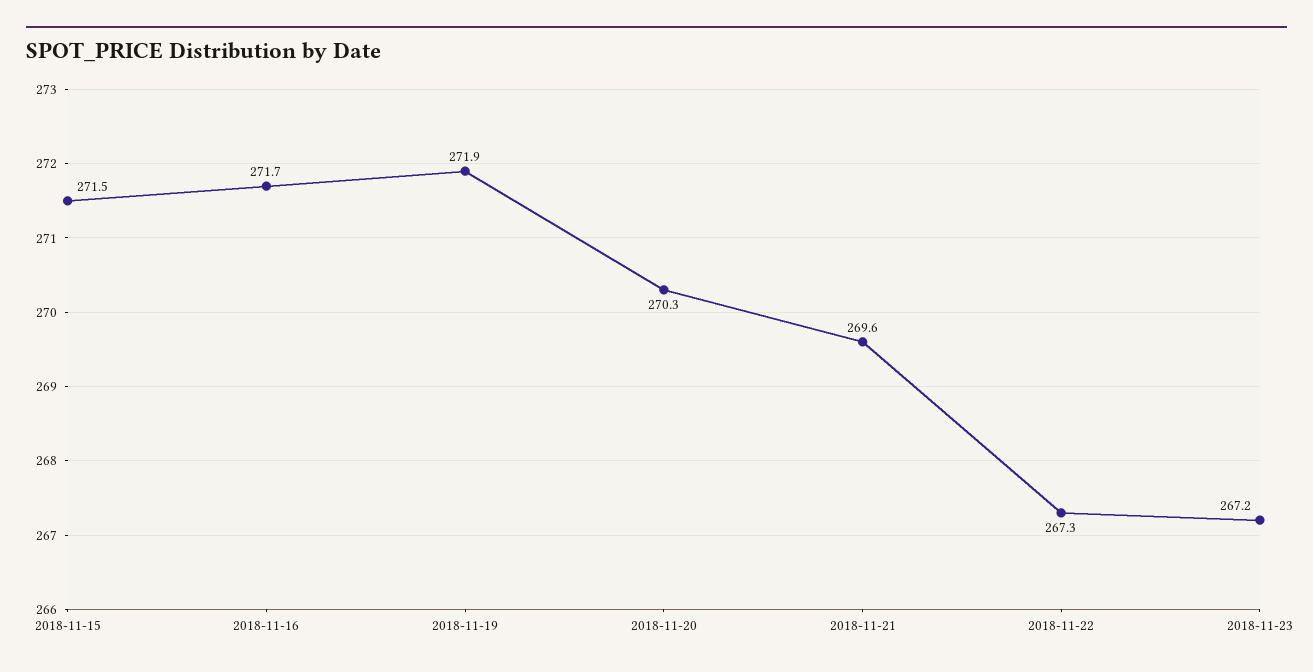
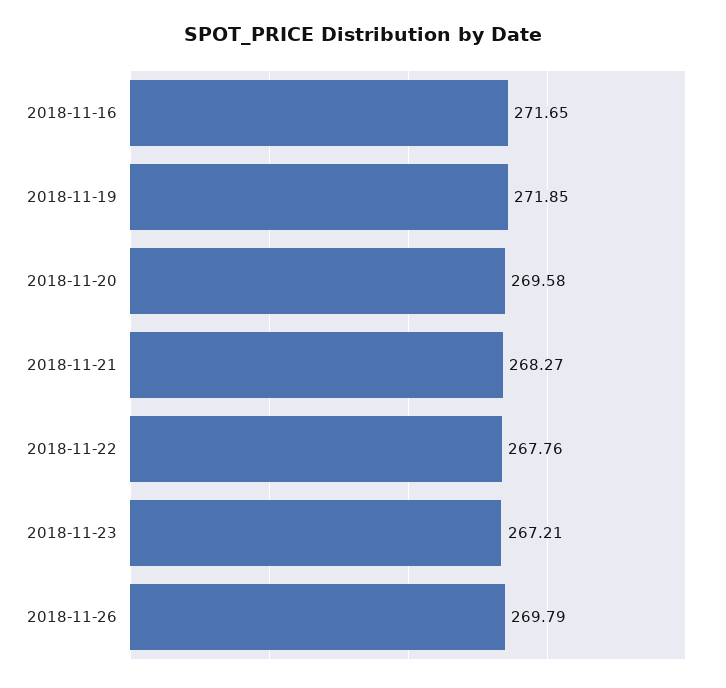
2018-11-15: 271.5 -> none
2018-11-20: 270.3 -> 269.58
2018-11-21: 269.6 -> 268.27
2018-11-22: 267.3 -> 267.76
2018-11-26: none -> 269.79

